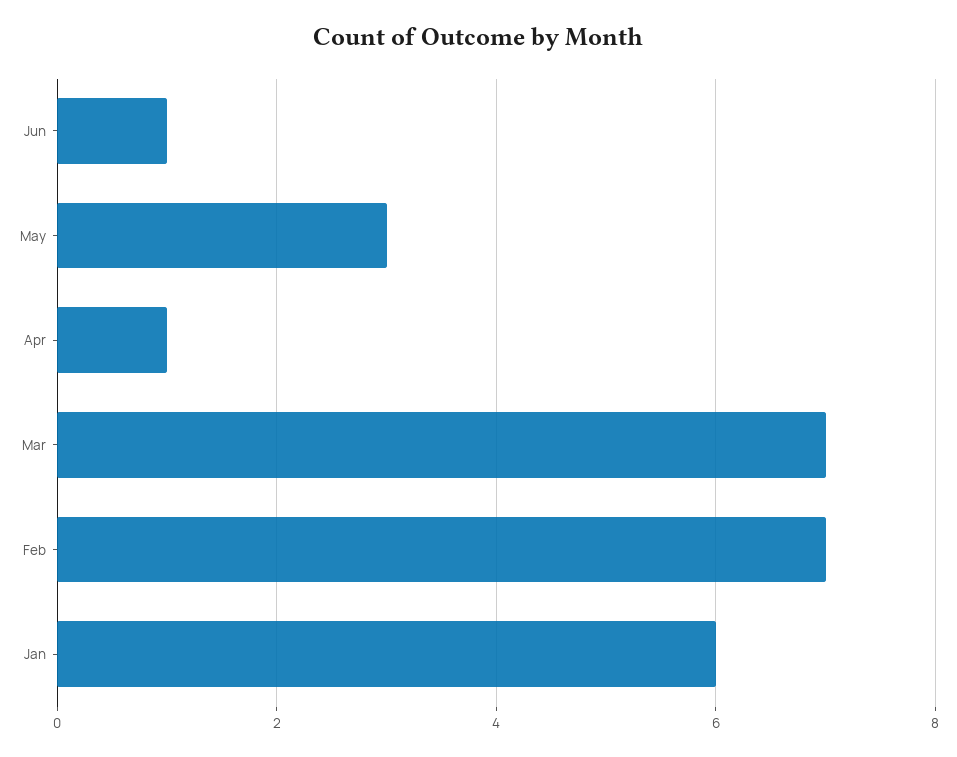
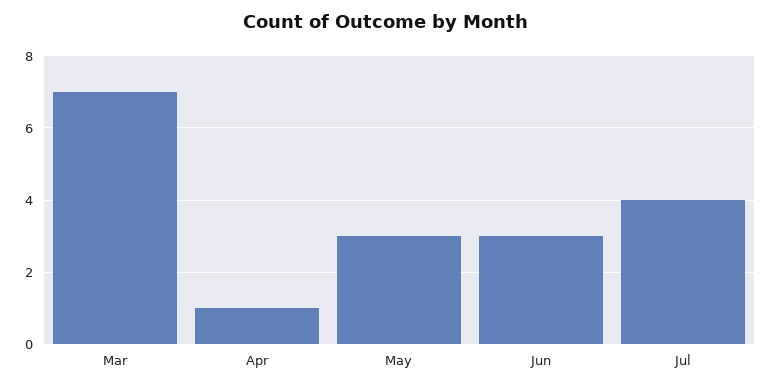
Jun: 1 -> 3
Feb: 7 -> none
Jan: 6 -> none
Jul: none -> 4

